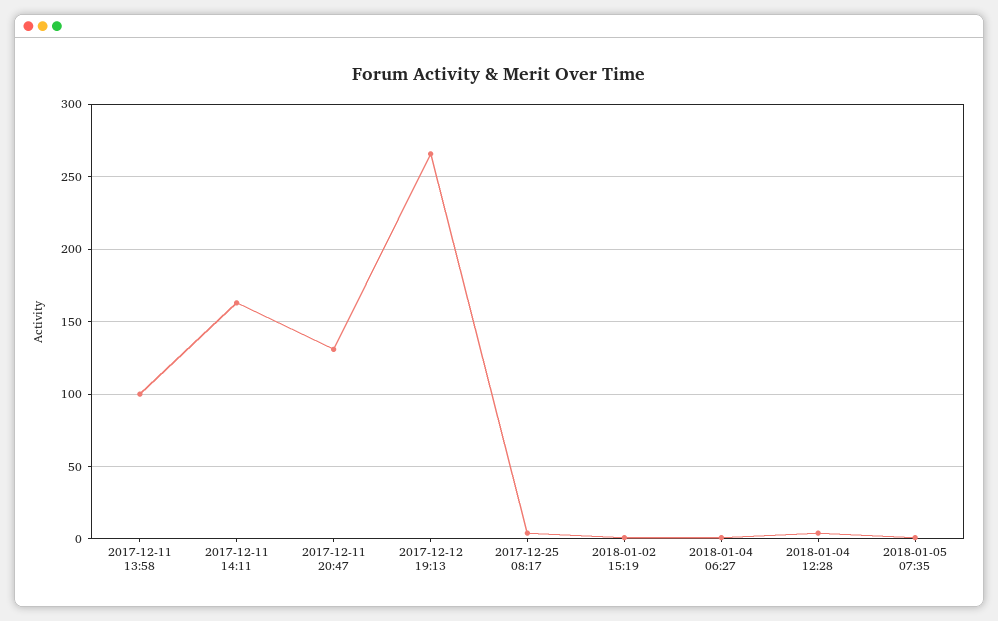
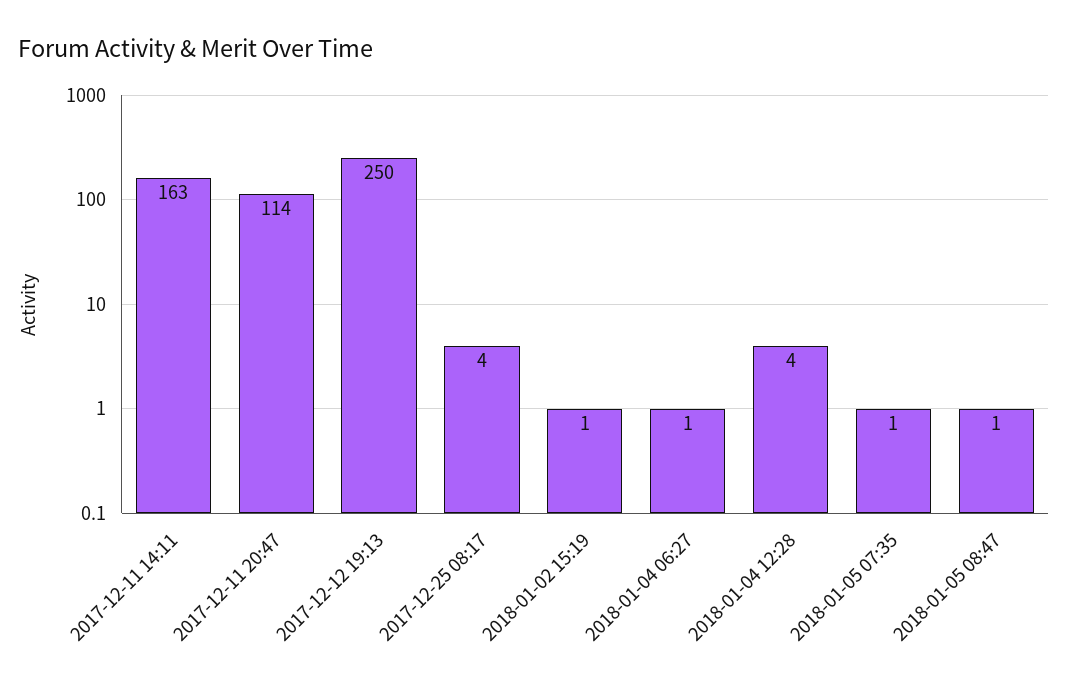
2017-12-11 13:58: 100 -> none
2017-12-11 20:47: 130 -> 114
2017-12-12 19:13: 265 -> 250
2018-01-05 08:47: none -> 1

